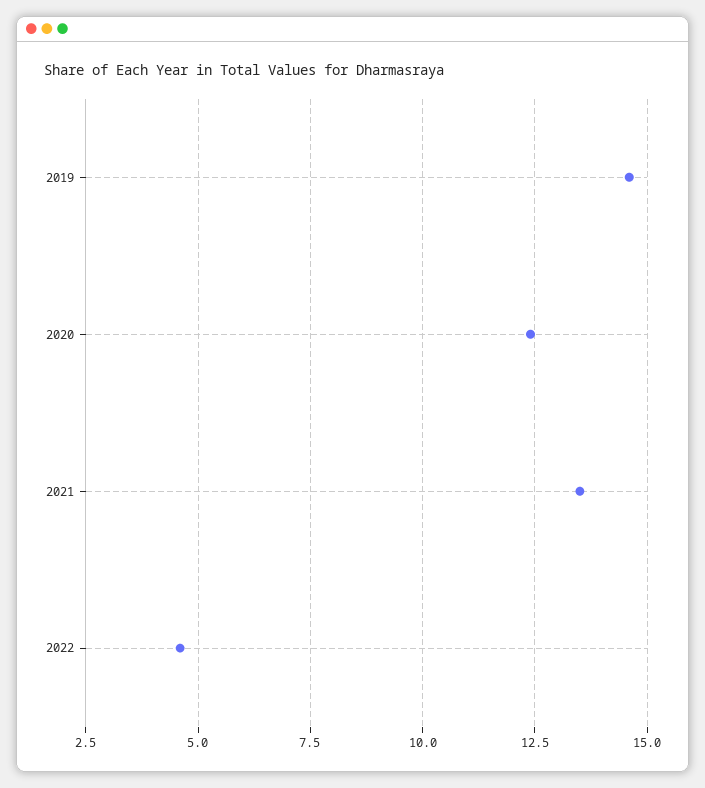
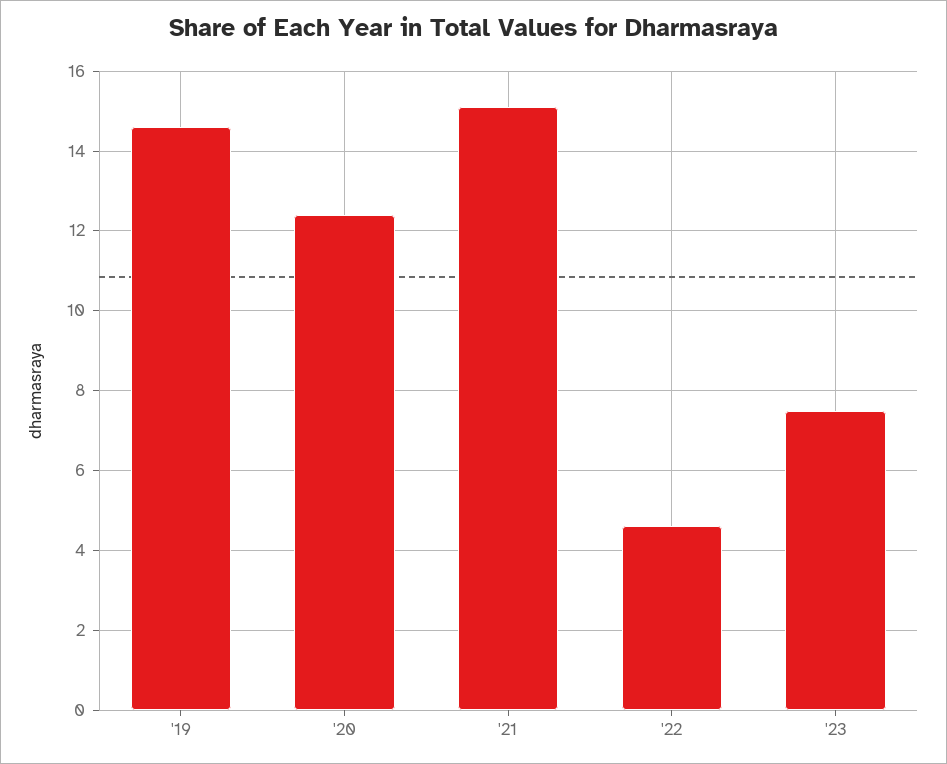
2021: 13.5 -> 15
'23: none -> 7.5

